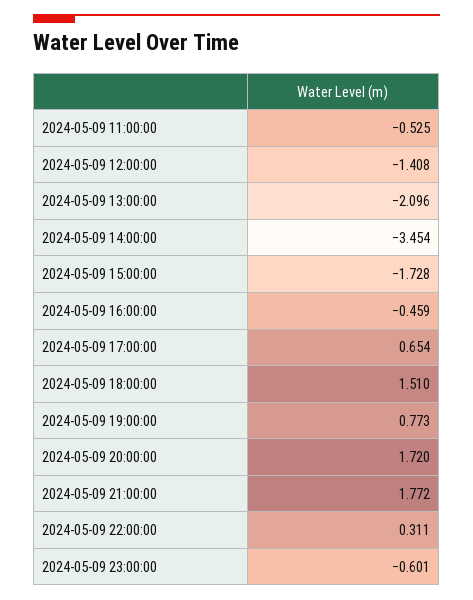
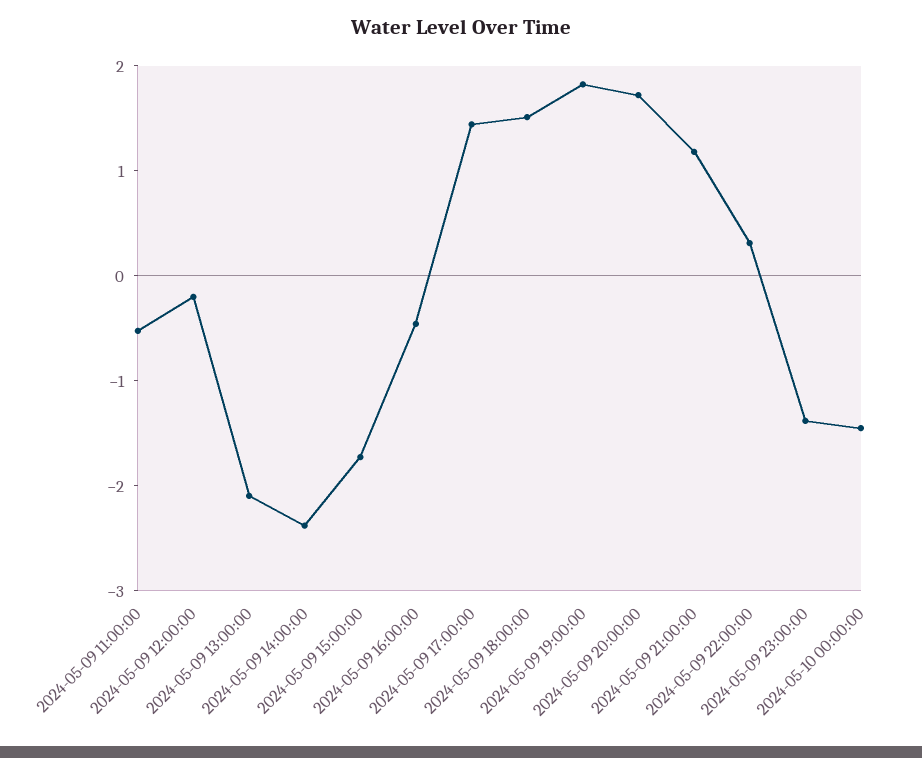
2024-05-09 12:00:00: -1.408 -> -0.2
2024-05-09 14:00:00: -3.454 -> -2.4
2024-05-09 17:00:00: 0.654 -> 1.4
2024-05-09 19:00:00: 0.773 -> 1.8
2024-05-09 21:00:00: 1.772 -> 1.2
2024-05-09 23:00:00: -0.601 -> -1.4
2024-05-10 00:00:00: none -> -1.4

